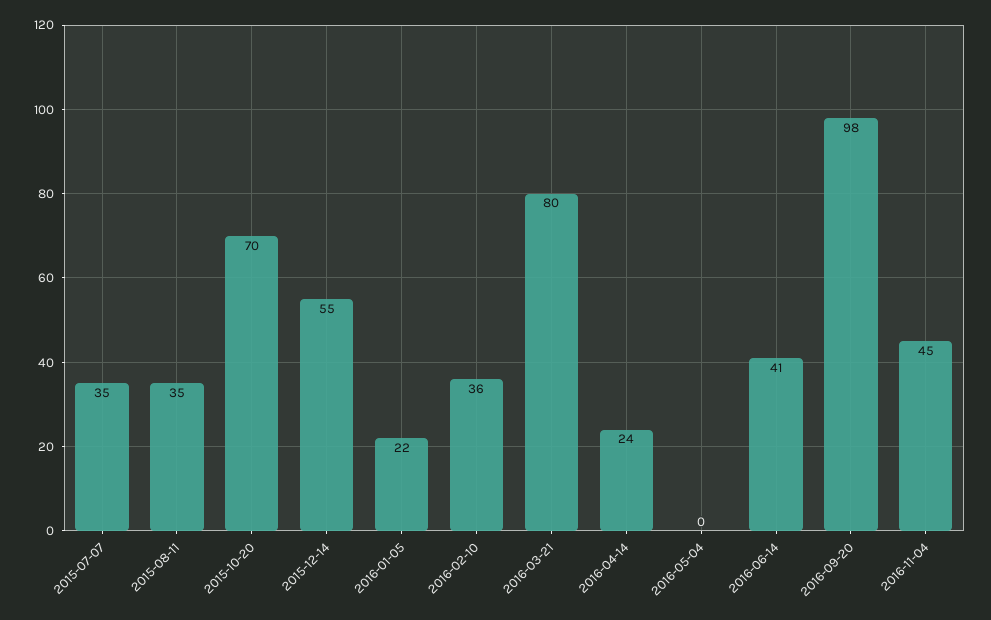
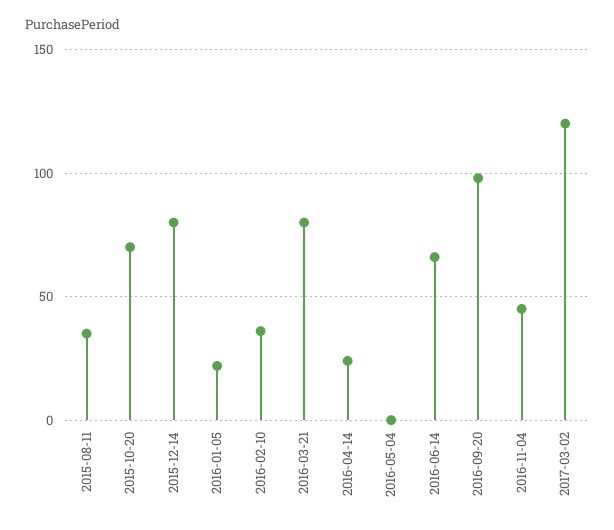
2015-07-07: 35 -> none
2015-12-14: 55 -> 80
2016-06-14: 41 -> 65
2017-03-02: none -> 120

